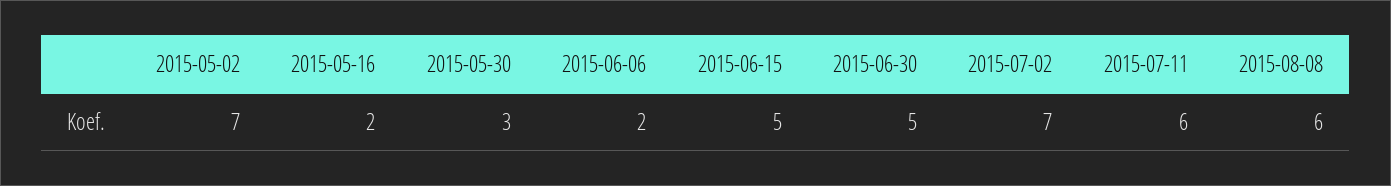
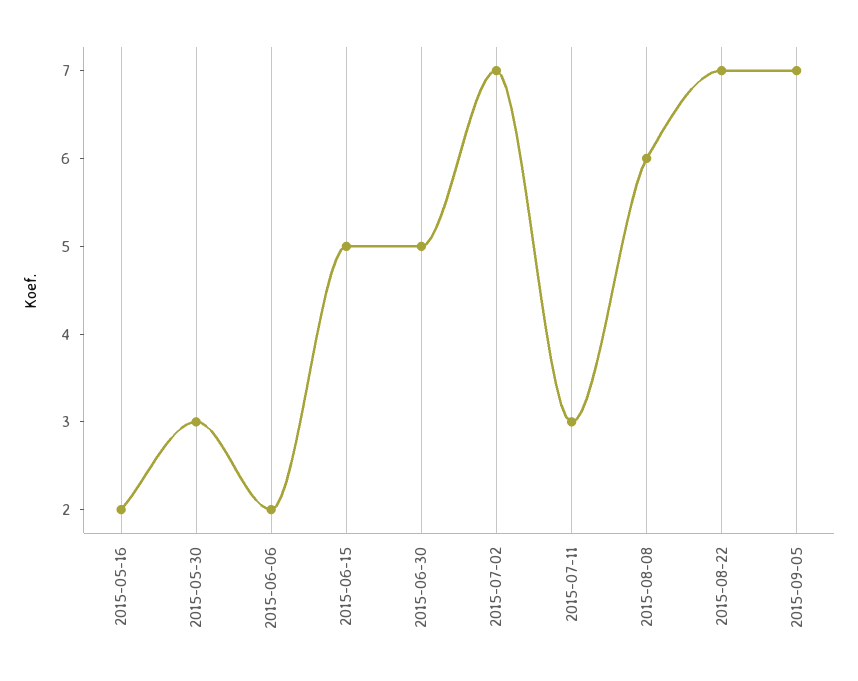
2015-05-02: 7 -> none
2015-07-11: 6 -> 3
2015-08-22: none -> 7
2015-09-05: none -> 7

